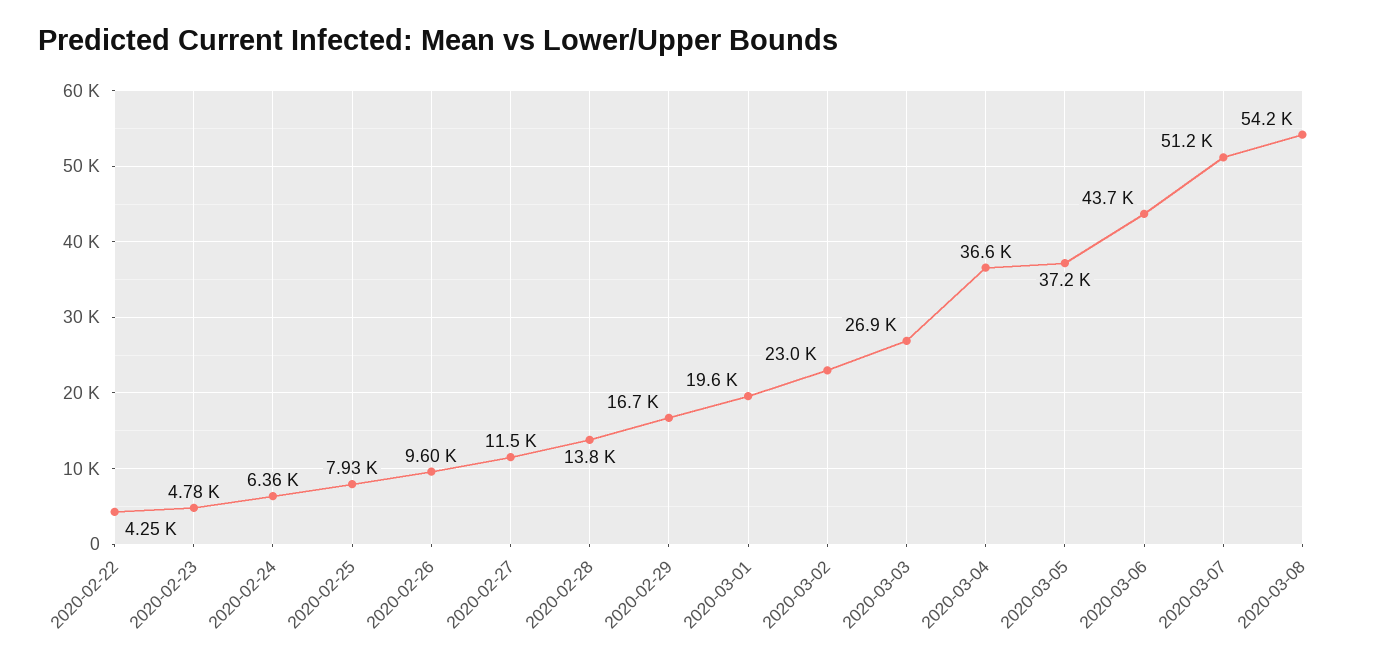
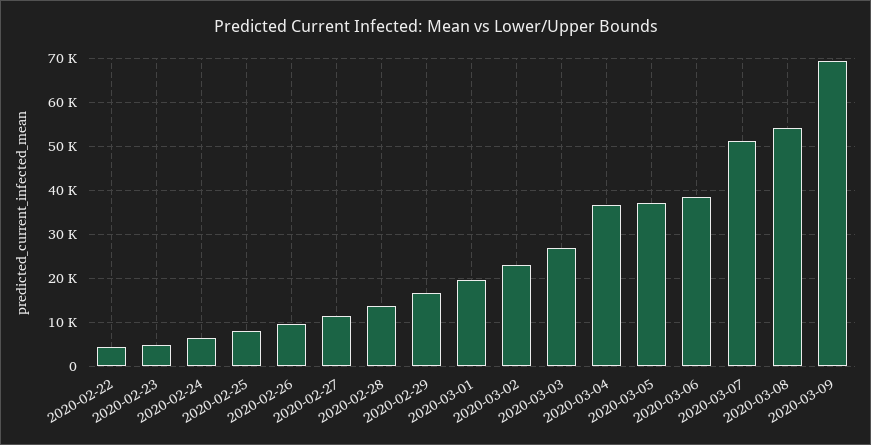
2020-03-06: 43700 -> 38000
2020-03-09: none -> 70000

